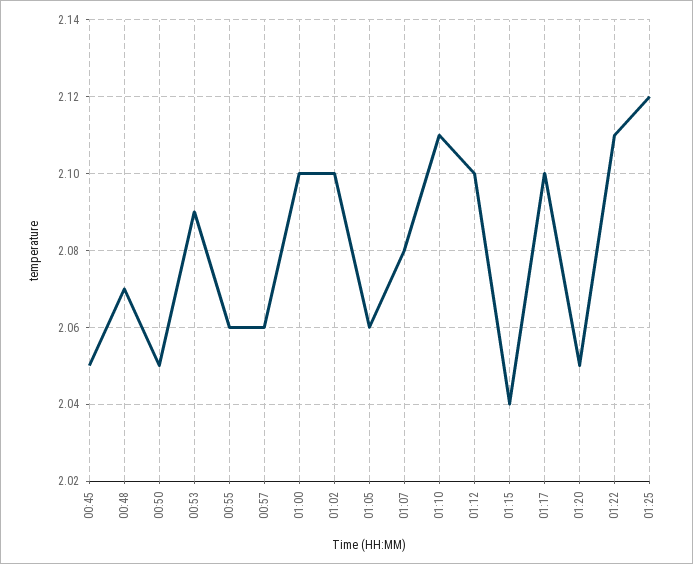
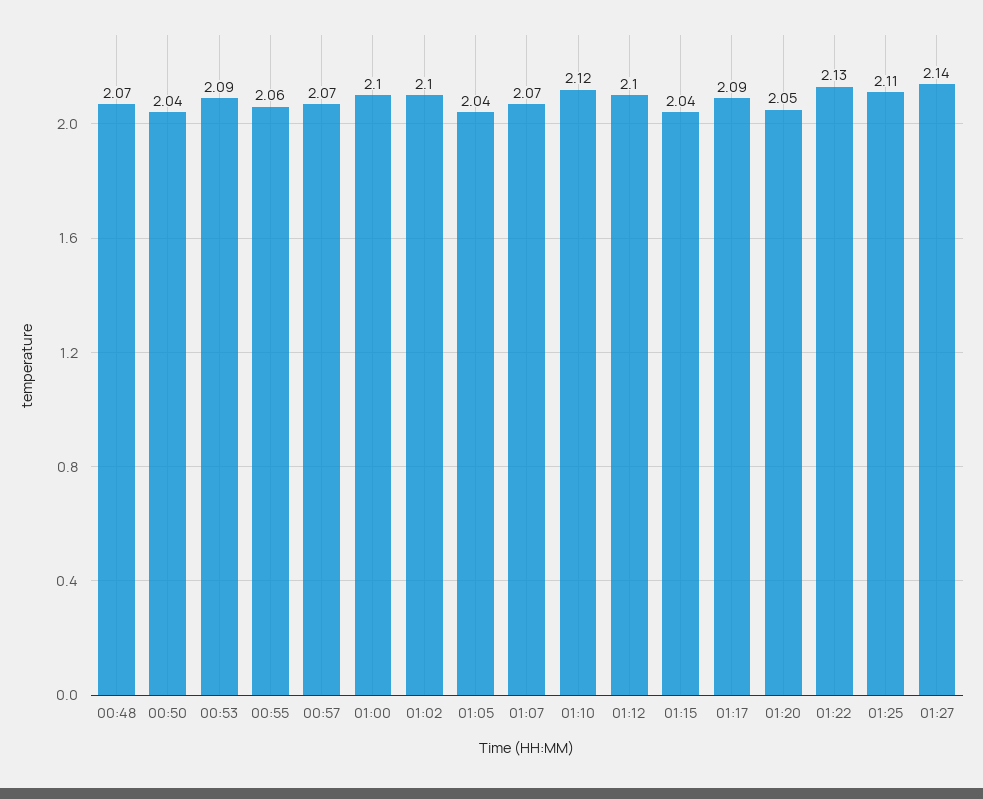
00:45: 2.05 -> none
00:50: 2.05 -> 2.04
00:57: 2.06 -> 2.07
01:05: 2.06 -> 2.04
01:07: 2.08 -> 2.07
01:10: 2.11 -> 2.12
01:17: 2.1 -> 2.09
01:22: 2.11 -> 2.13
01:25: 2.12 -> 2.11
01:27: none -> 2.14

